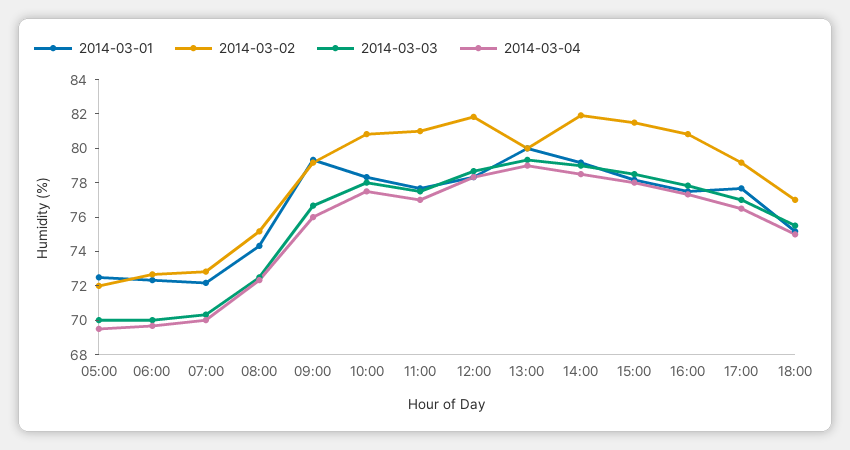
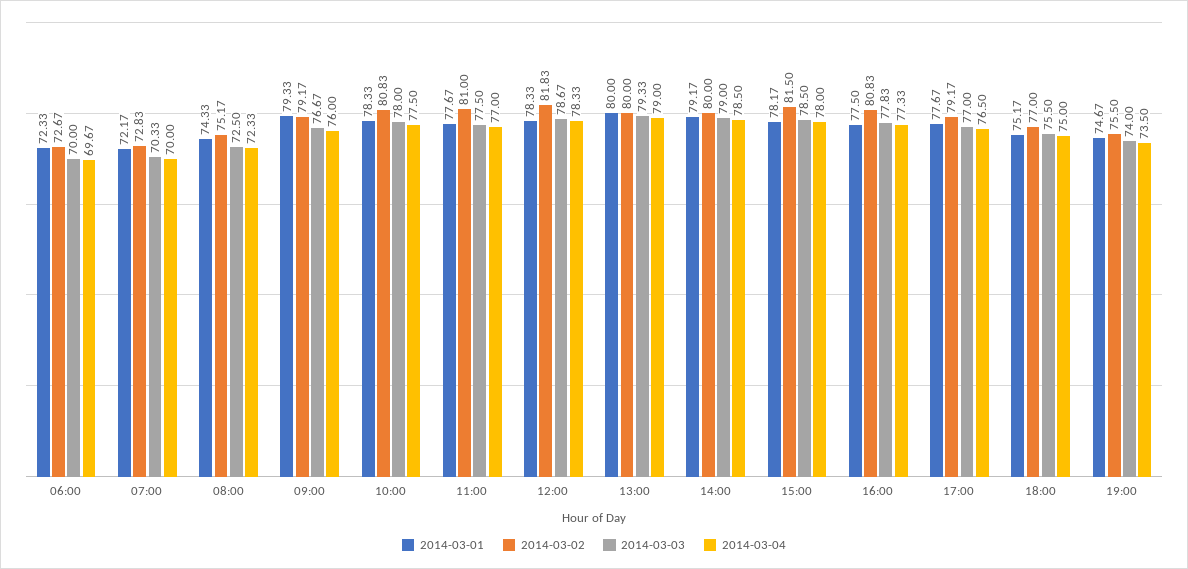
2014-03-01, 05:00: 72.5 -> none
2014-03-02, 05:00: 72 -> none
2014-03-03, 05:00: 70 -> none
2014-03-04, 05:00: 69.5 -> none
2014-03-02, 14:00: 82 -> 80
2014-03-01, 19:00: none -> 74.67
2014-03-02, 19:00: none -> 75.5
2014-03-03, 19:00: none -> 74
2014-03-04, 19:00: none -> 73.5

